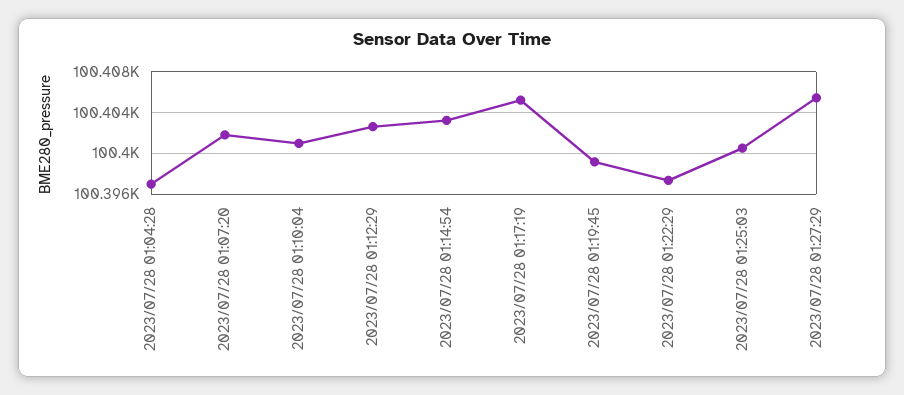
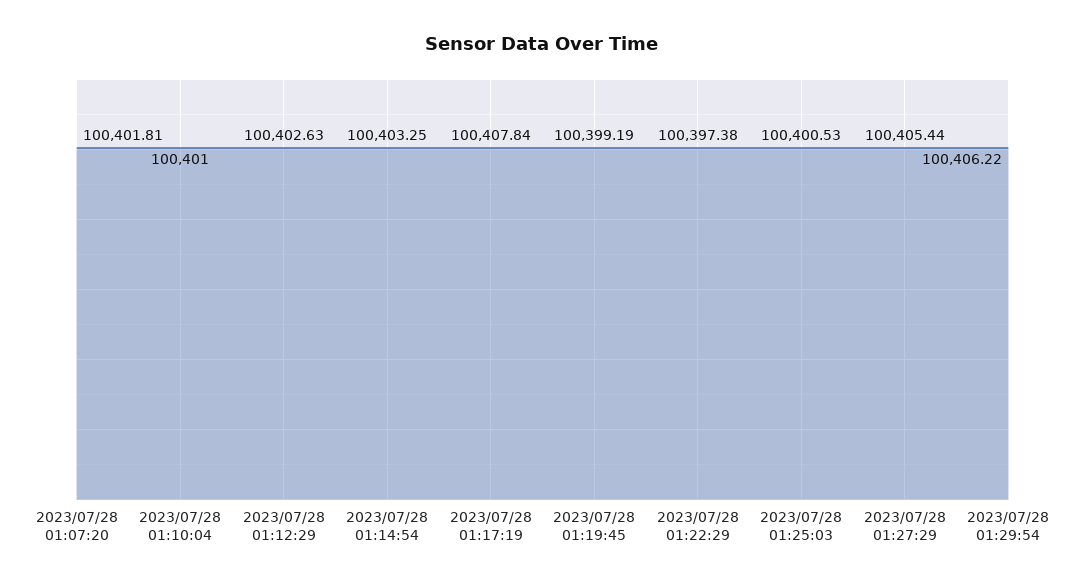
2023/07/28 01:04:28: 100397 -> none
2023/07/28 01:17:19: 100405 -> 100407.84
2023/07/28 01:29:54: none -> 100406.22

